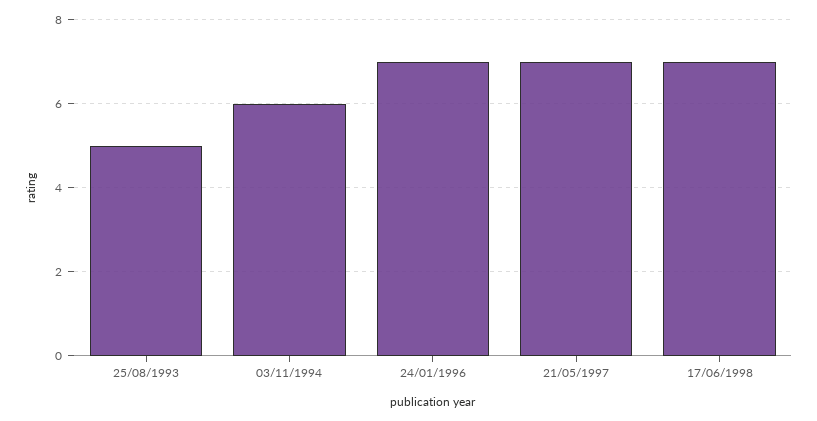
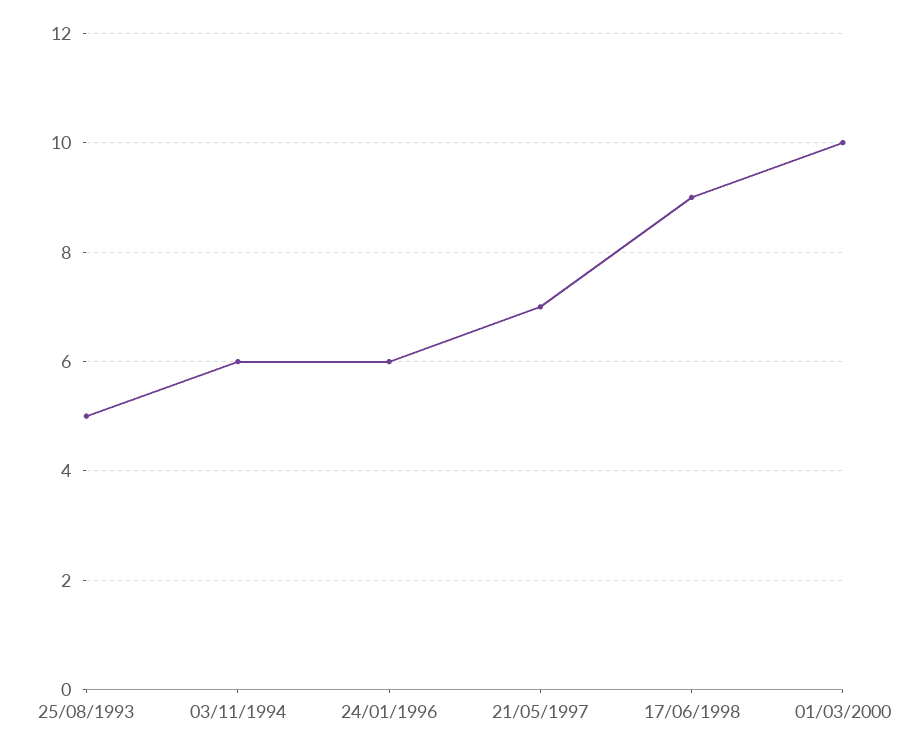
24/01/1996: 7 -> 6
17/06/1998: 7 -> 9
01/03/2000: none -> 10

